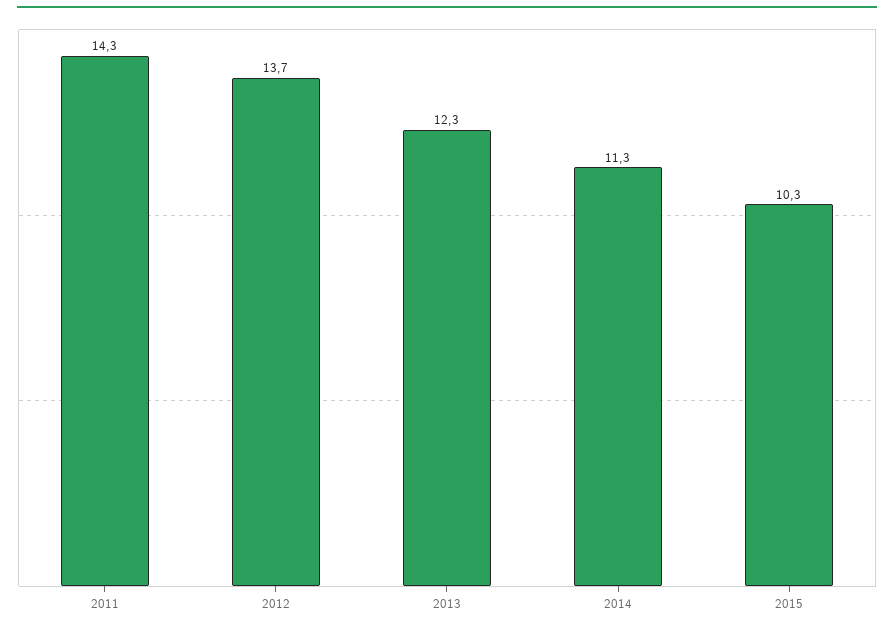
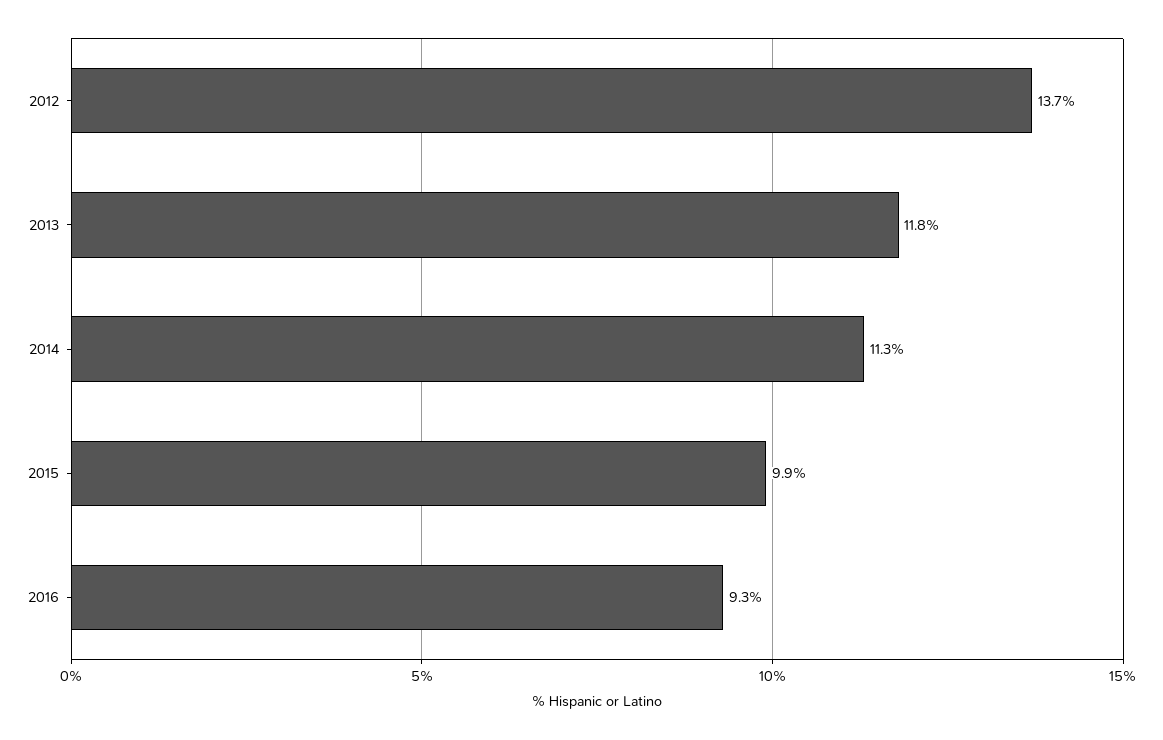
2011: 14.3 -> none
2013: 12.3 -> 11.8
2015: 10.3 -> 9.9
2016: none -> 9.3

